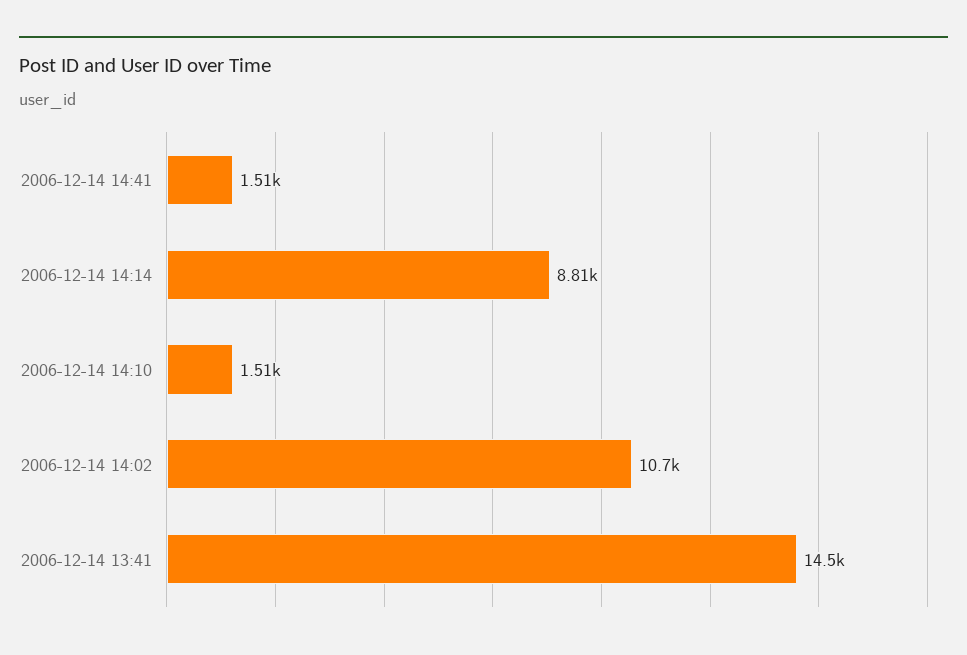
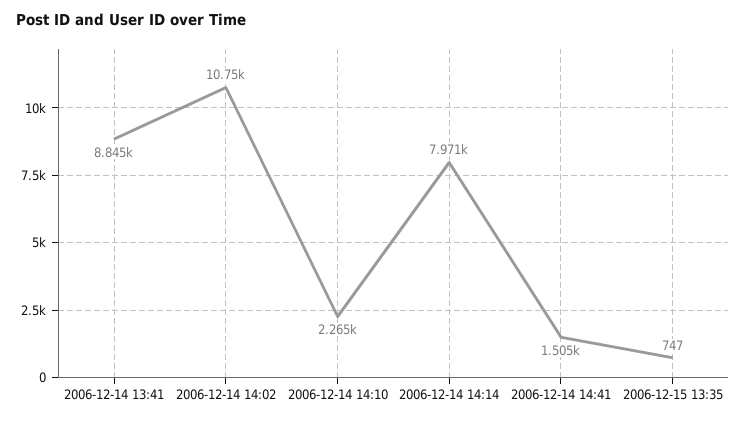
2006-12-14 14:14: 8810 -> 7971
2006-12-14 14:10: 1510 -> 2265
2006-12-14 13:41: 14500 -> 8845
2006-12-15 13:35: none -> 747

